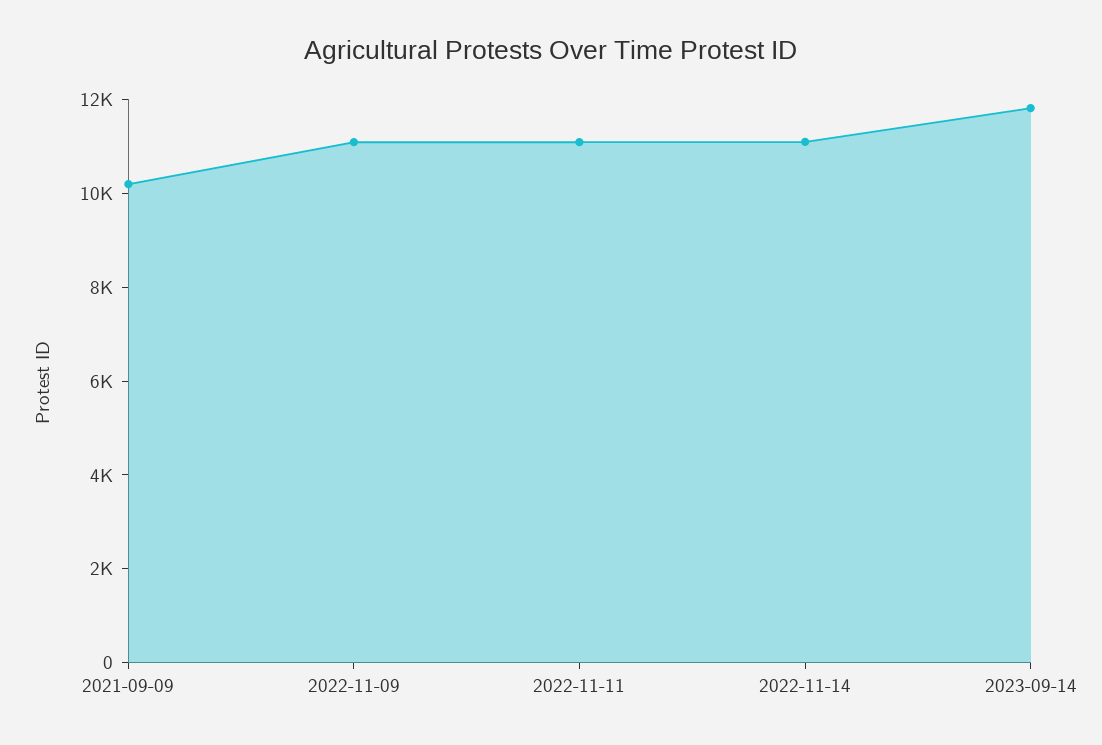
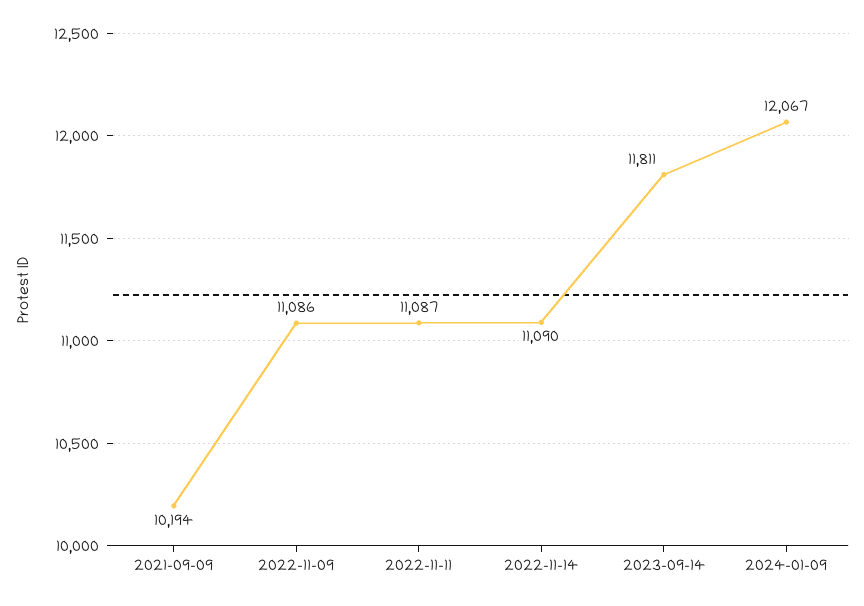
2024-01-09: none -> 12067

